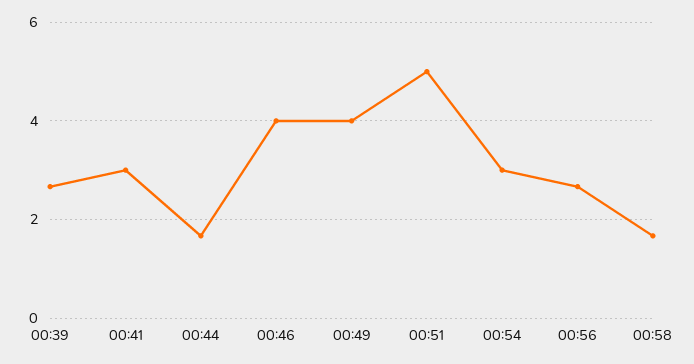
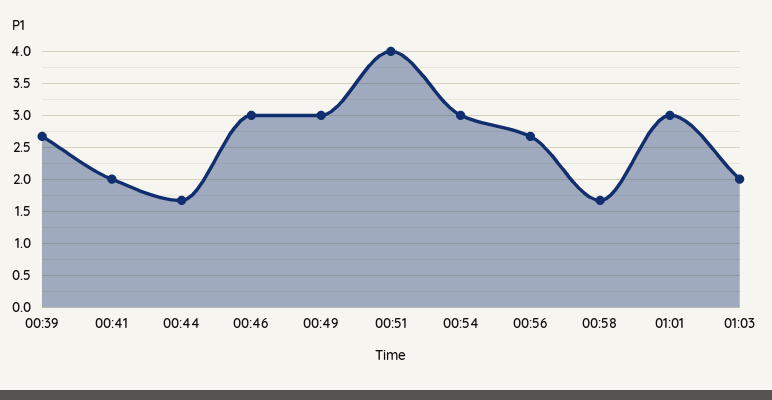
00:41: 3 -> 2
00:46: 4 -> 3
00:49: 4 -> 3
00:51: 5 -> 4
01:01: none -> 3
01:03: none -> 2

